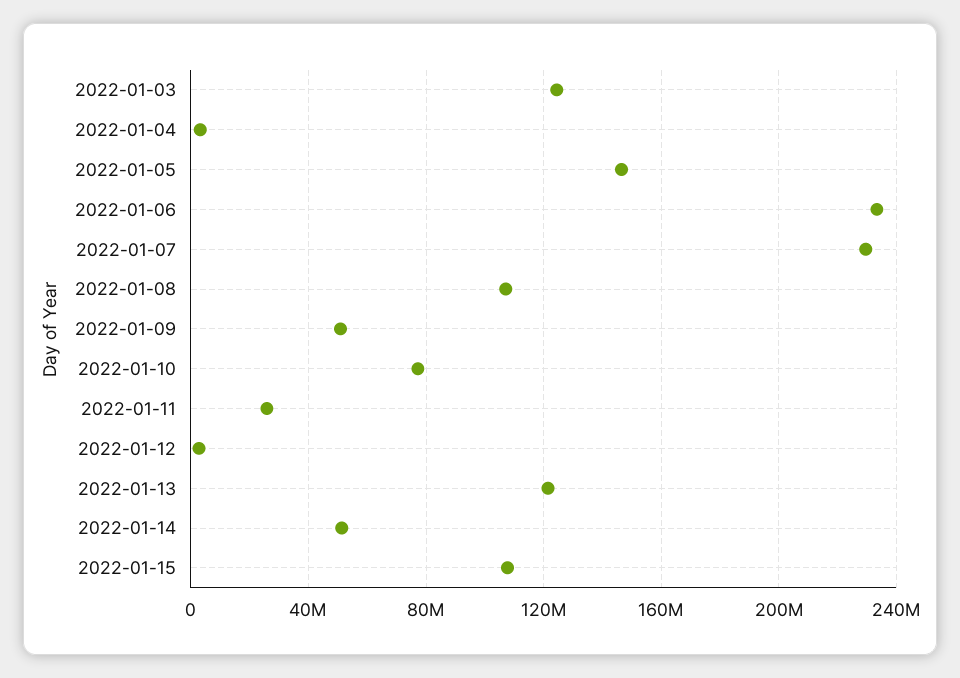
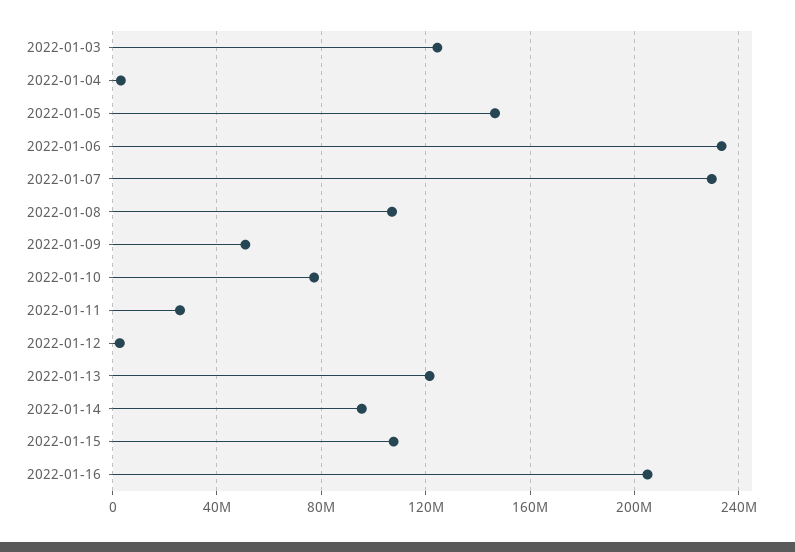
2022-01-14: 50000000 -> 95000000
2022-01-16: none -> 205000000

